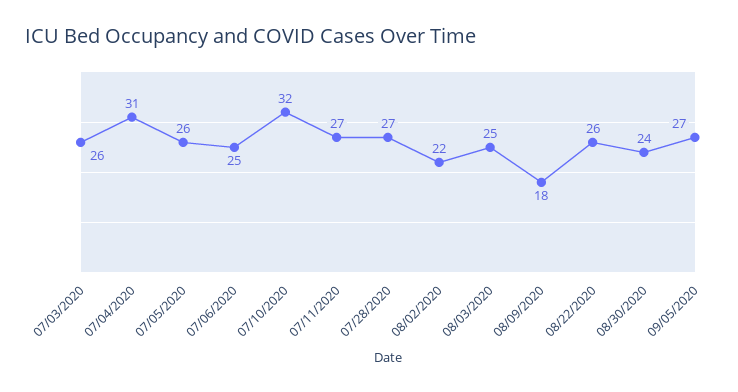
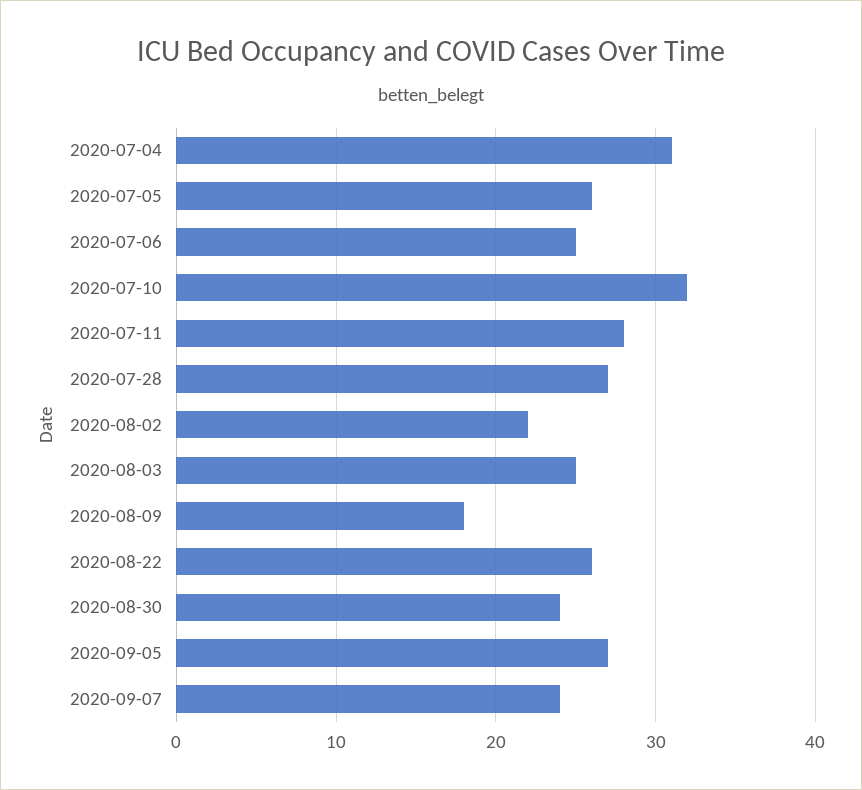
07/03/2020: 26 -> none
07/11/2020: 27 -> 28
2020-09-07: none -> 24

